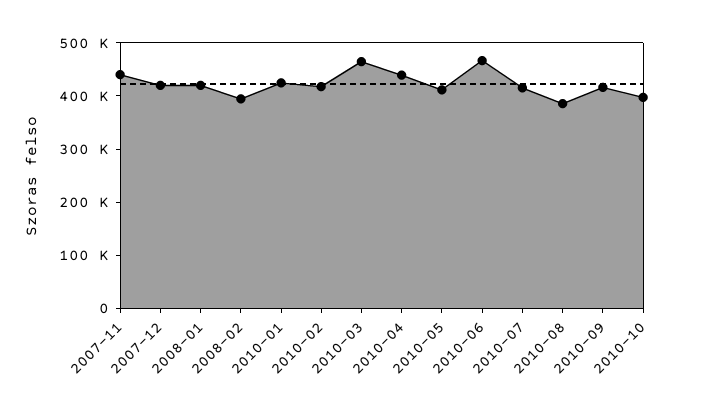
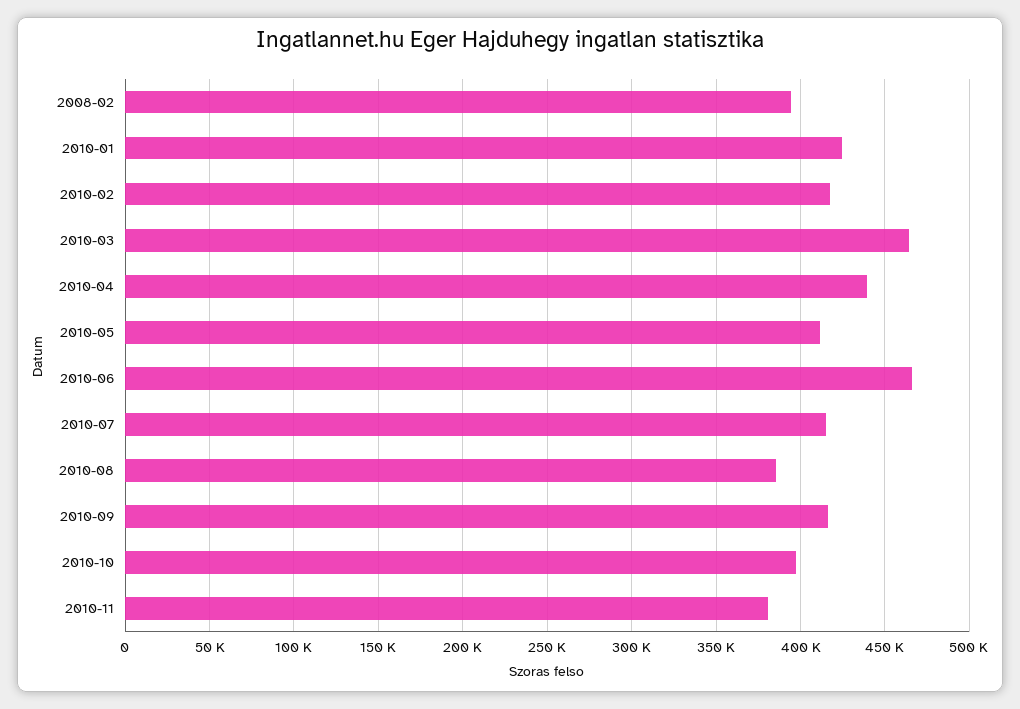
2007-11: 440000 -> none
2007-12: 420000 -> none
2008-01: 420000 -> none
2010-11: none -> 380000

